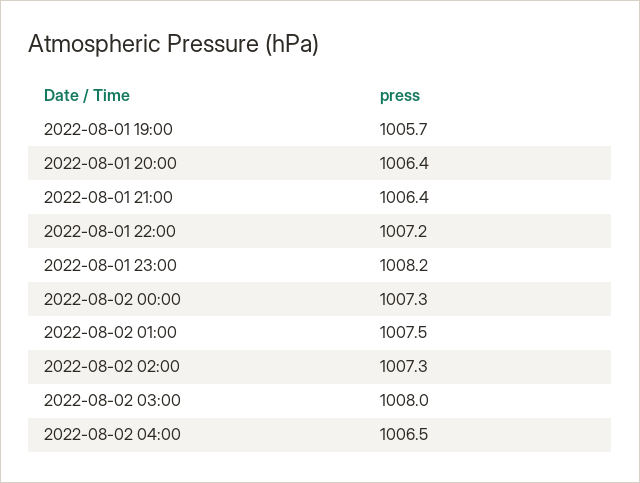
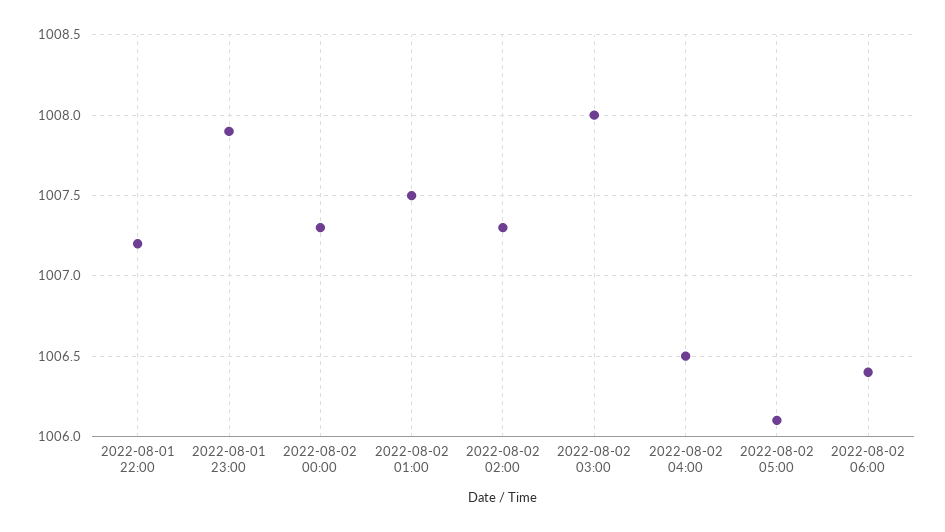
2022-08-01 19:00: 1005.7 -> none
2022-08-01 20:00: 1006.4 -> none
2022-08-01 21:00: 1006.4 -> none
2022-08-01 23:00: 1008.2 -> 1007.9
2022-08-02 05:00: none -> 1006.1
2022-08-02 06:00: none -> 1006.4

